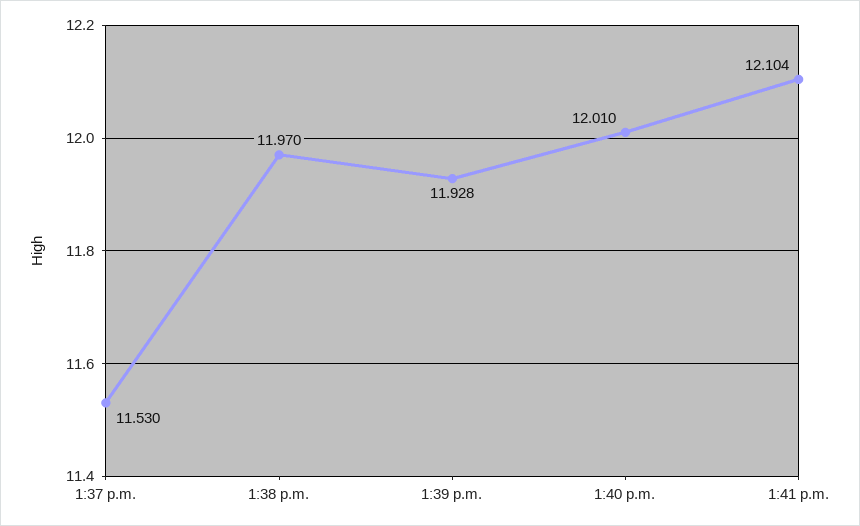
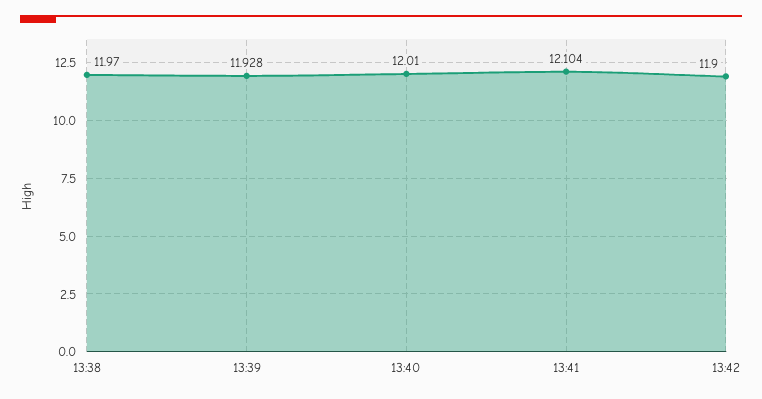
1:37 p.m.: 11.53 -> none
13:42: none -> 11.9

